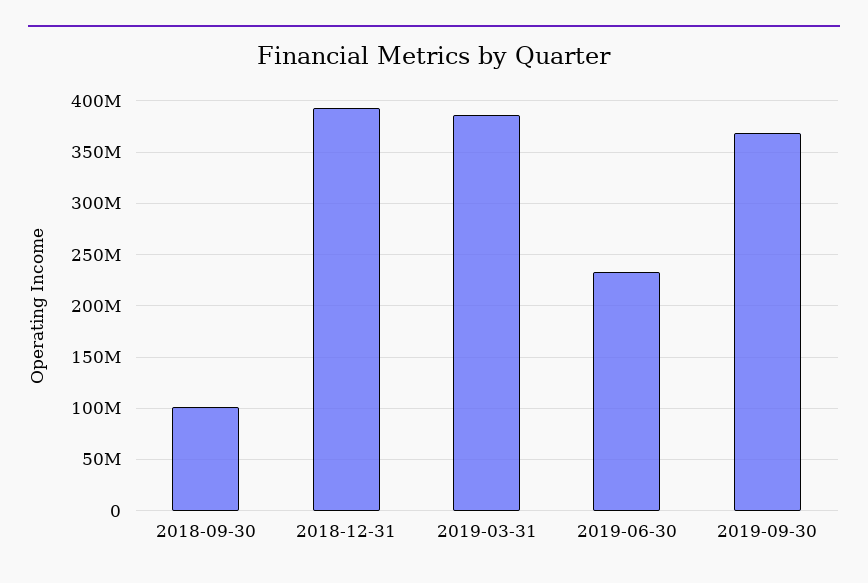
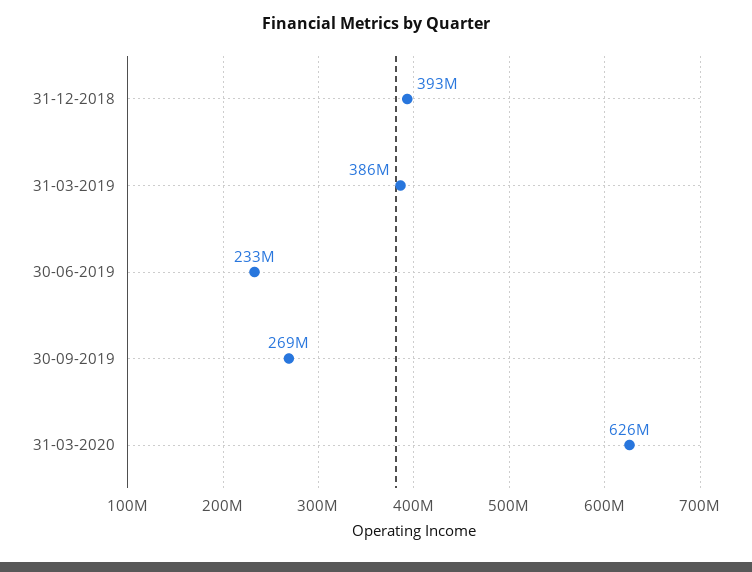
2018-09-30: 100000000 -> none
2019-09-30: 370000000 -> 269000000
31-03-2020: none -> 626000000

